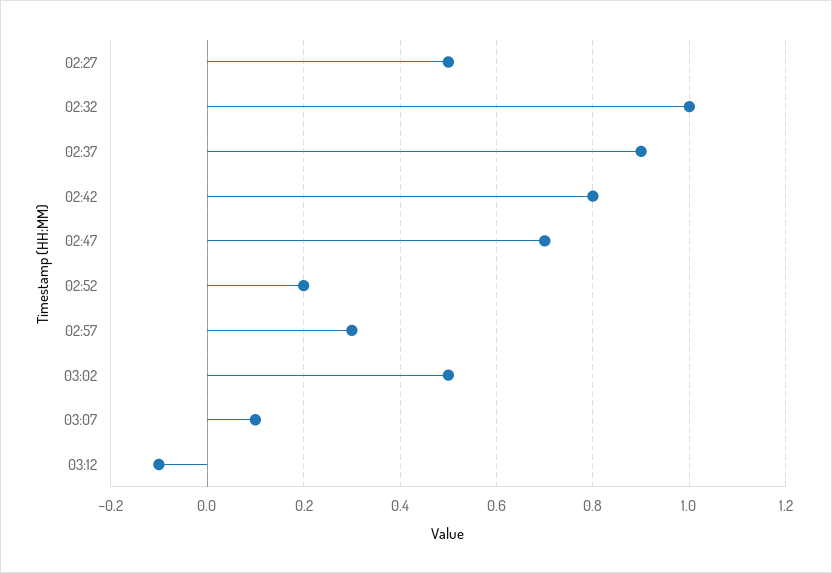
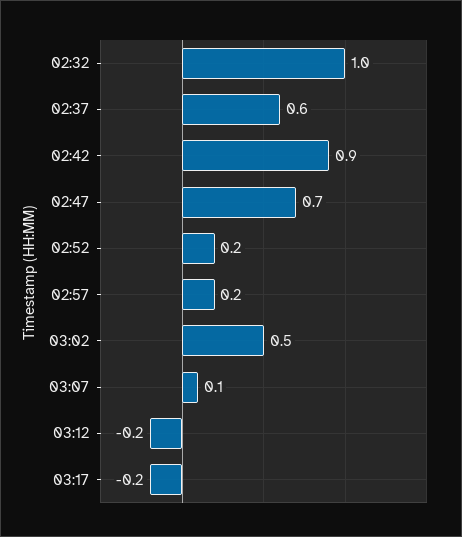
02:27: 0.5 -> none
02:37: 0.9 -> 0.6
02:42: 0.8 -> 0.9
02:57: 0.3 -> 0.2
03:12: -0.1 -> -0.2
03:17: none -> -0.2

